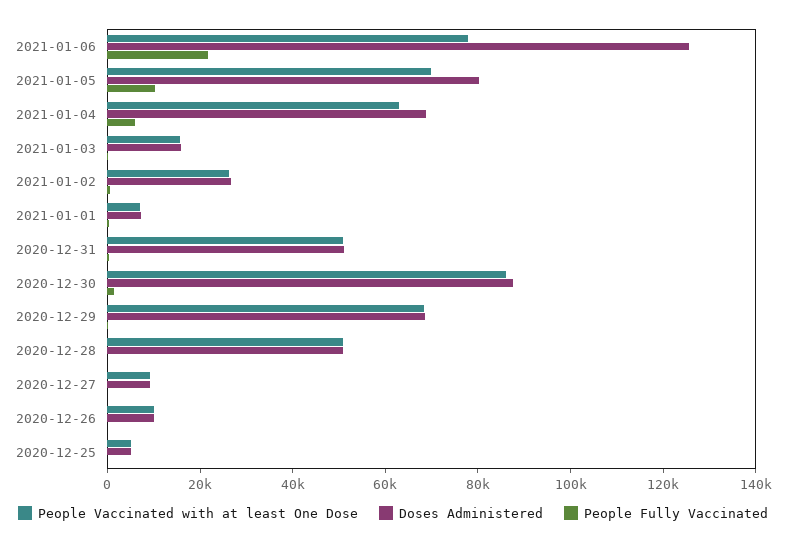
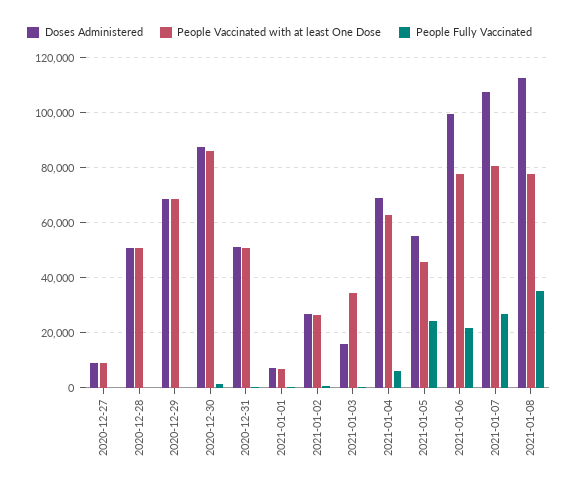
Doses Administered, 2021-01-06: 125000 -> 100000
People Vaccinated with at least One Dose, 2021-01-05: 70000 -> 45000
Doses Administered, 2021-01-05: 80000 -> 55000
People Fully Vaccinated, 2021-01-05: 10000 -> 25000
People Vaccinated with at least One Dose, 2021-01-03: 15000 -> 35000
People Vaccinated with at least One Dose, 2020-12-26: 10000 -> none
Doses Administered, 2020-12-26: 10000 -> none
People Fully Vaccinated, 2020-12-26: 0 -> none
People Vaccinated with at least One Dose, 2020-12-25: 5000 -> none
Doses Administered, 2020-12-25: 5000 -> none
People Fully Vaccinated, 2020-12-25: 0 -> none
Doses Administered, 2021-01-07: none -> 107500
People Vaccinated with at least One Dose, 2021-01-07: none -> 80000
People Fully Vaccinated, 2021-01-07: none -> 27500
Doses Administered, 2021-01-08: none -> 112500
People Vaccinated with at least One Dose, 2021-01-08: none -> 77500
People Fully Vaccinated, 2021-01-08: none -> 35000

